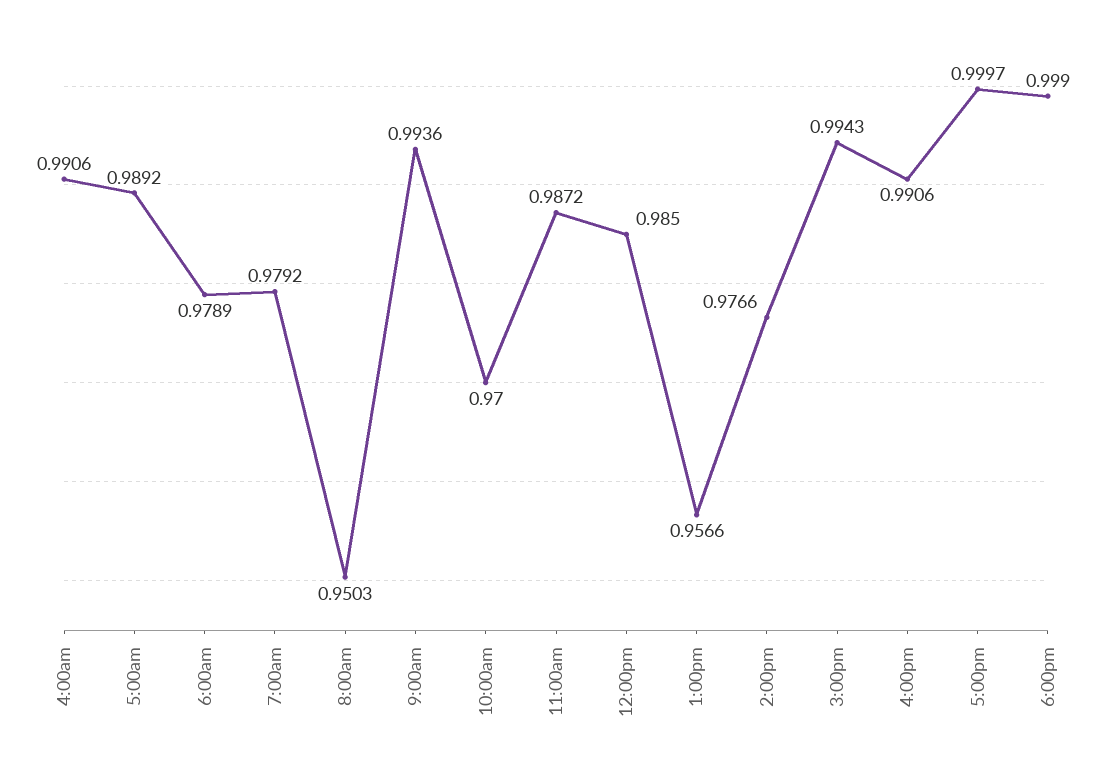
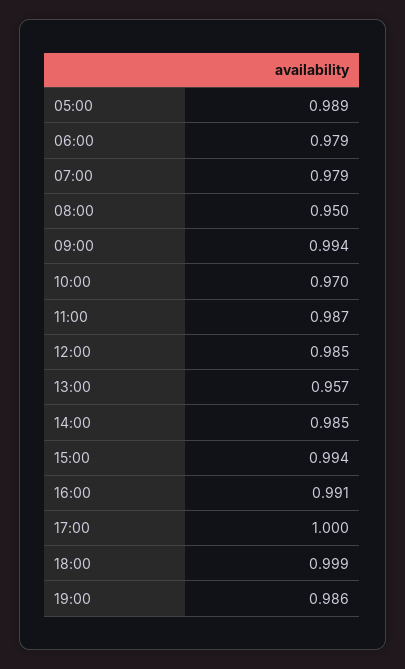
4:00am: 0.9906 -> none
2:00pm: 0.9766 -> 0.985
19:00: none -> 0.986

